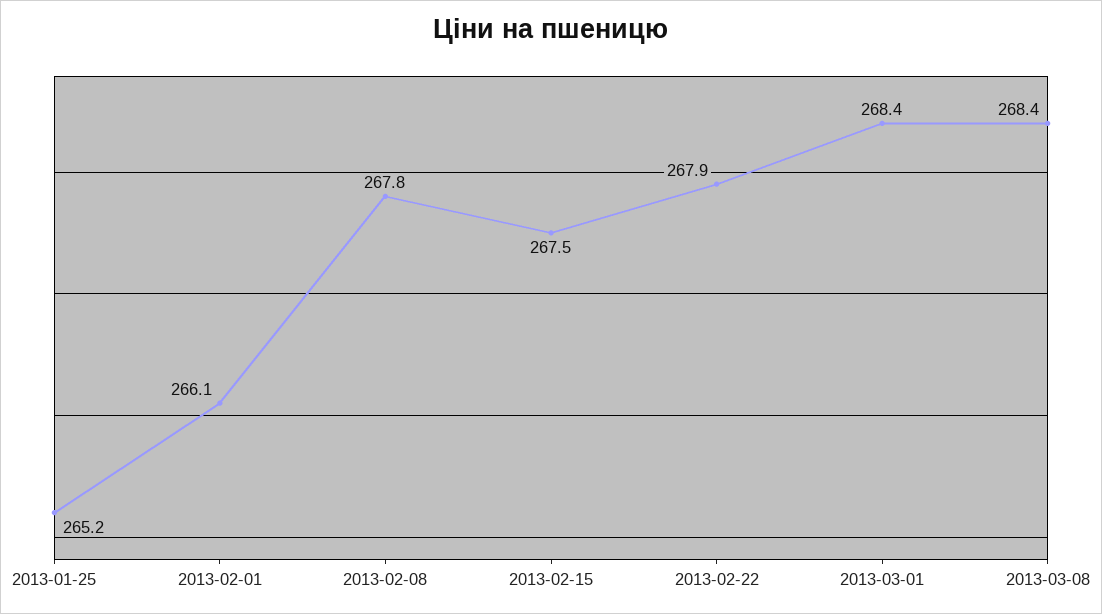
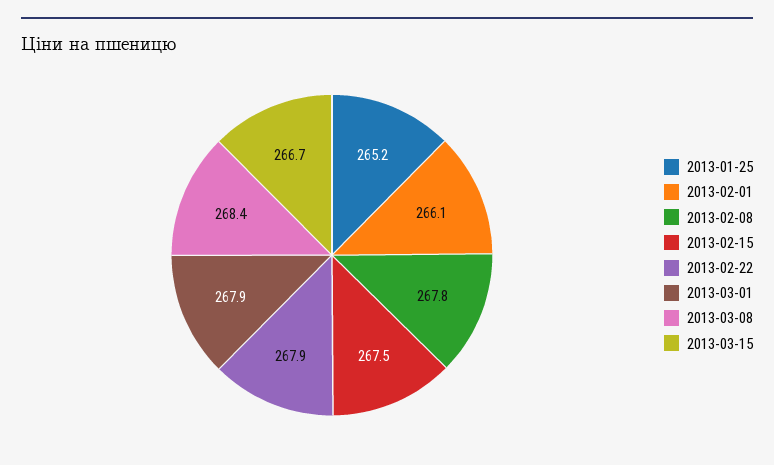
2013-03-01: 268.4 -> 267.9
2013-03-15: none -> 266.7

